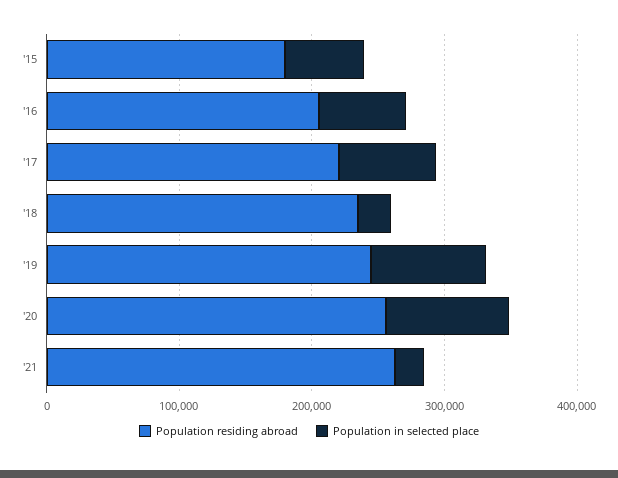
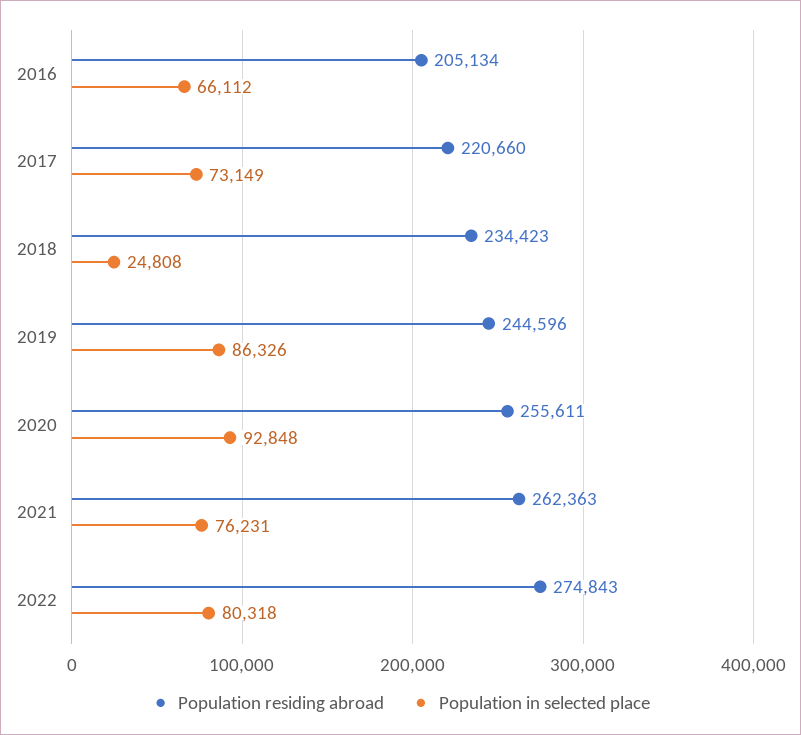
Population residing abroad, '15: 180000 -> none
Population in selected place, '15: 60000 -> none
Population in selected place, '21: 20000 -> 76231
Population residing abroad, 2022: none -> 274843
Population in selected place, 2022: none -> 80318

